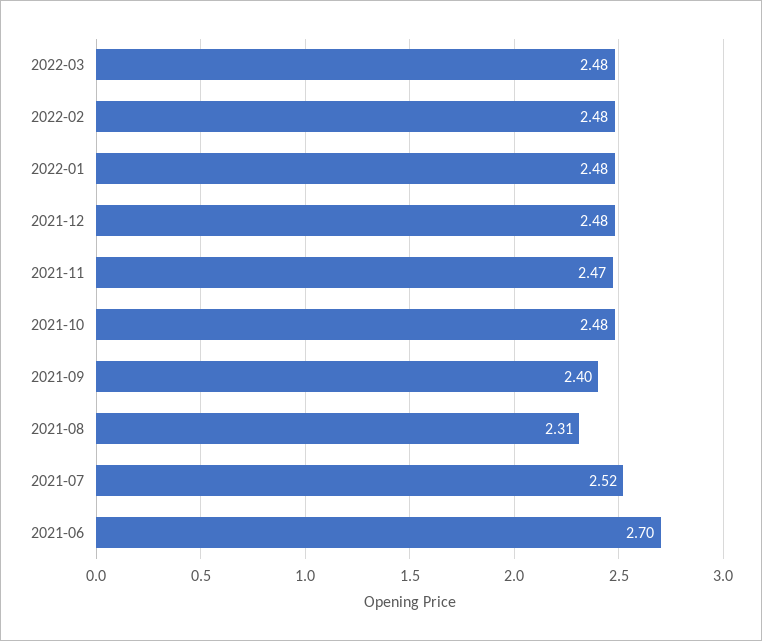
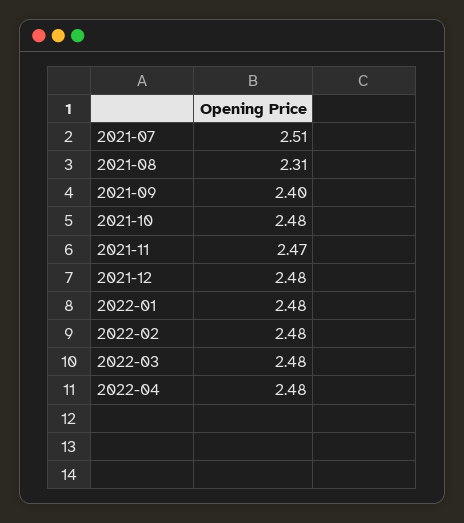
2021-07: 2.52 -> 2.51
2021-06: 2.7 -> none
2022-04: none -> 2.48

